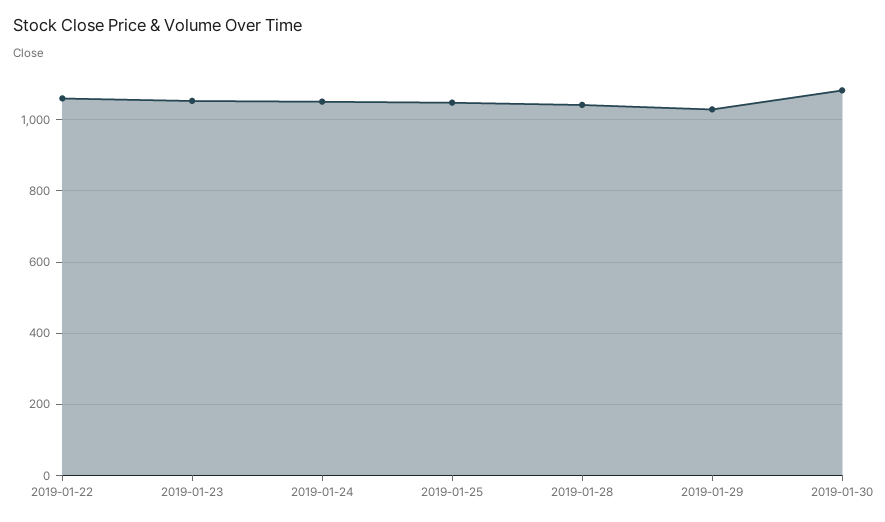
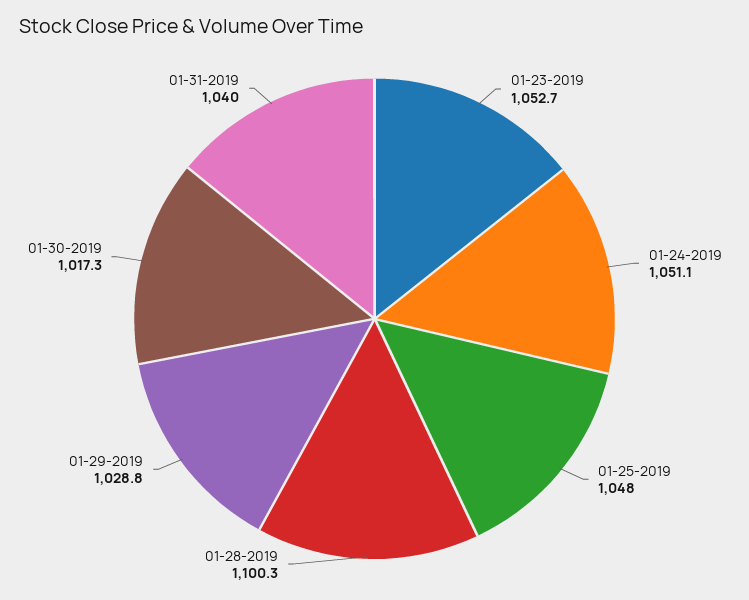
2019-01-22: 1060 -> none
2019-01-28: 1040 -> 1100.3
2019-01-30: 1080 -> 1017.3
01-31-2019: none -> 1040

